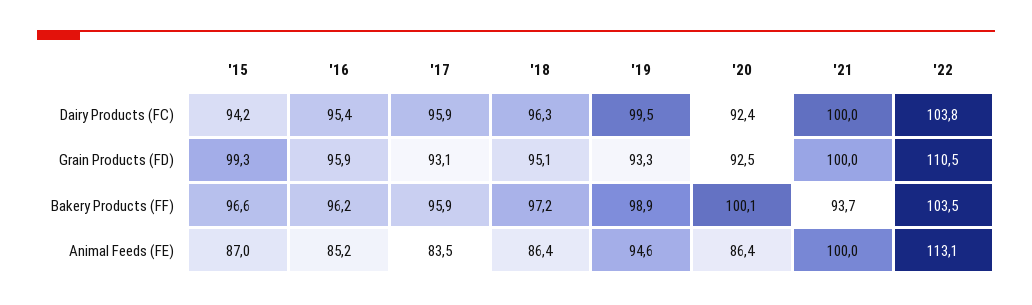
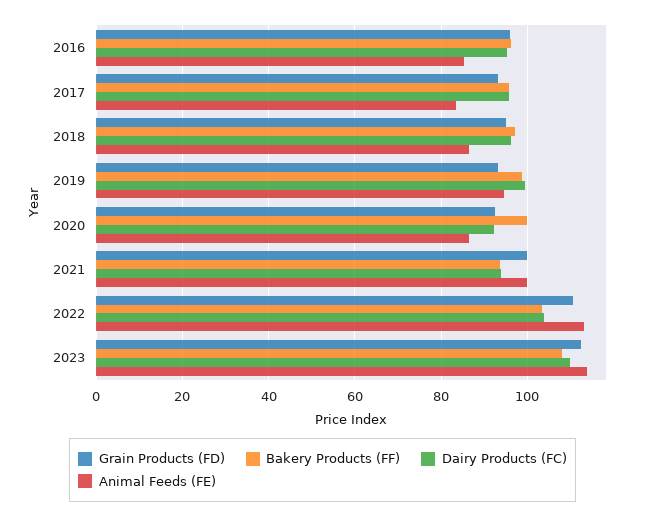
Dairy Products (FC), '15: 94.2 -> none
Dairy Products (FC), '21: 100 -> 94
Grain Products (FD), '15: 99.3 -> none
Bakery Products (FF), '15: 96.6 -> none
Animal Feeds (FE), '15: 87 -> none
Grain Products (FD), 2023: none -> 112
Bakery Products (FF), 2023: none -> 108
Dairy Products (FC), 2023: none -> 110
Animal Feeds (FE), 2023: none -> 114

